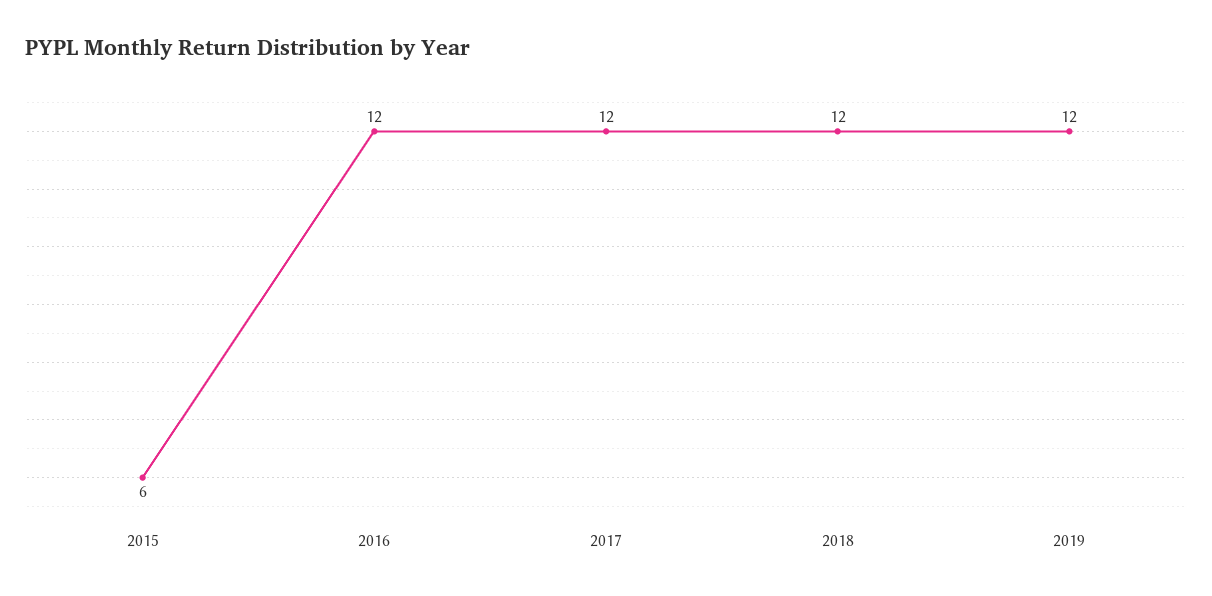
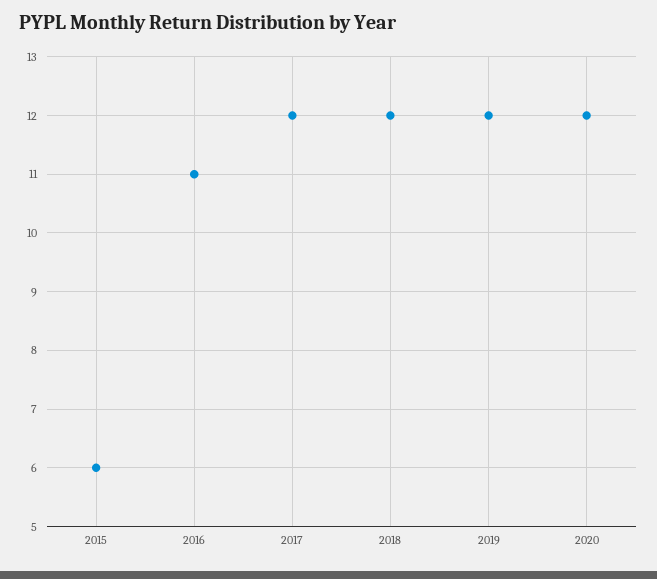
2016: 12 -> 11
2020: none -> 12

